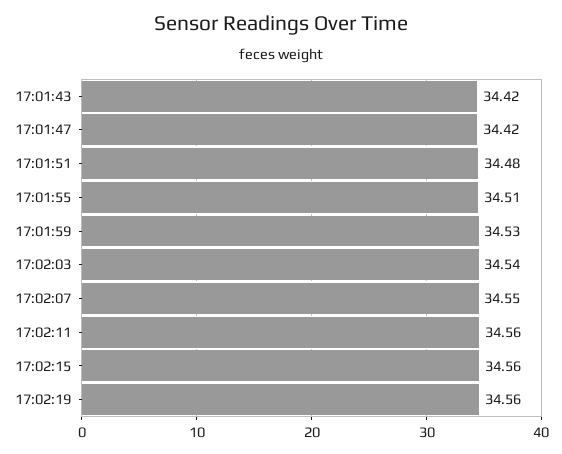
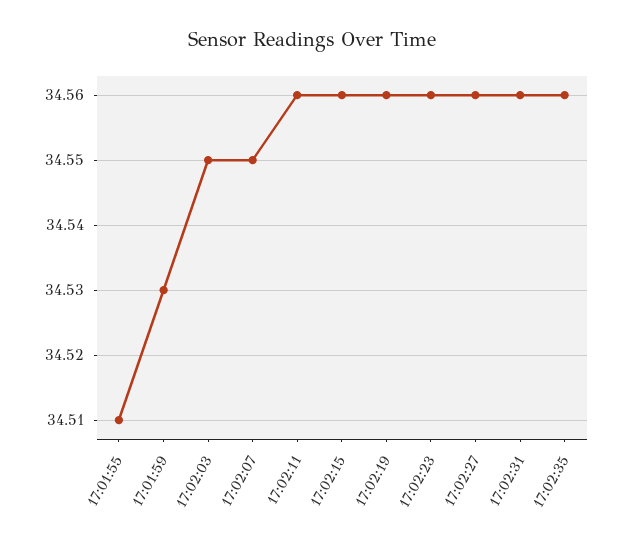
17:01:43: 34.42 -> none
17:01:47: 34.42 -> none
17:01:51: 34.48 -> none
17:02:03: 34.54 -> 34.55
17:02:23: none -> 34.56
17:02:27: none -> 34.56
17:02:31: none -> 34.56
17:02:35: none -> 34.56

